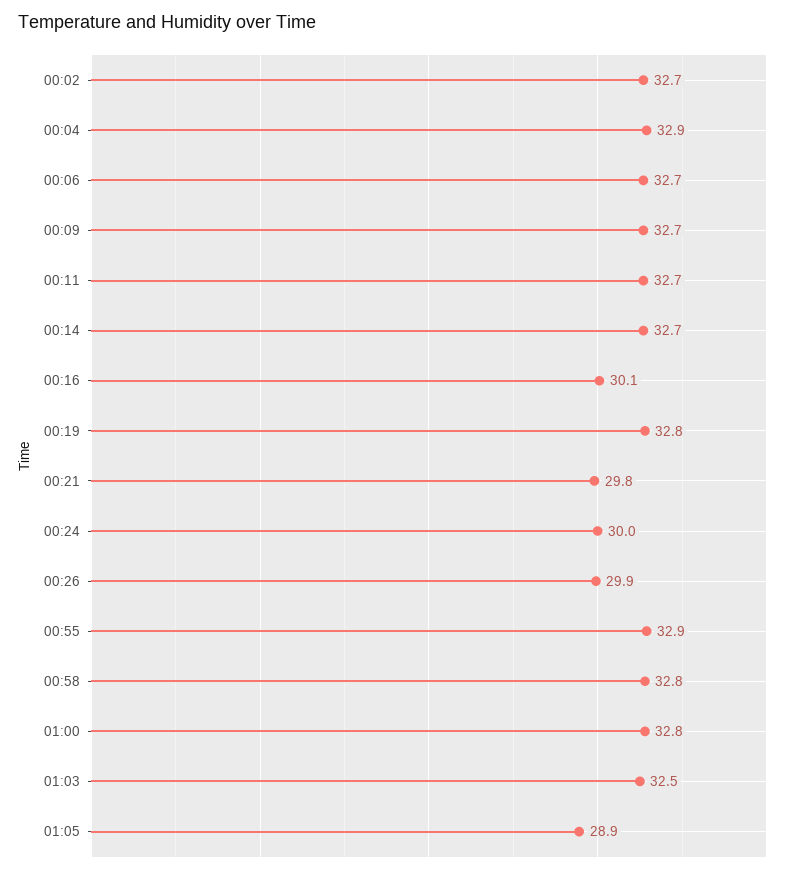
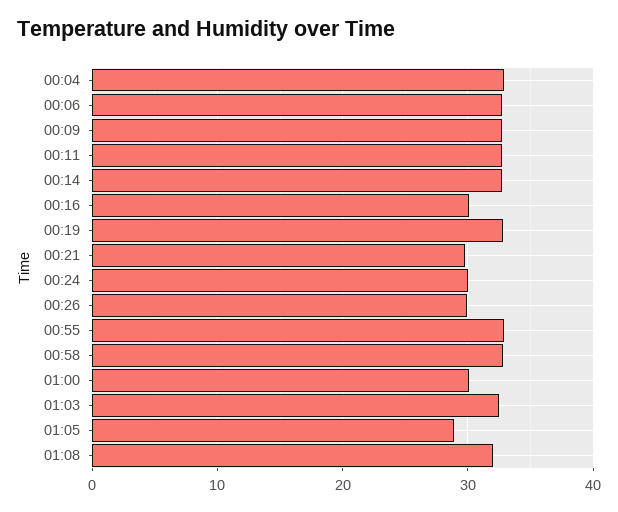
00:02: 32.7 -> none
01:00: 32.8 -> 30
01:08: none -> 32

